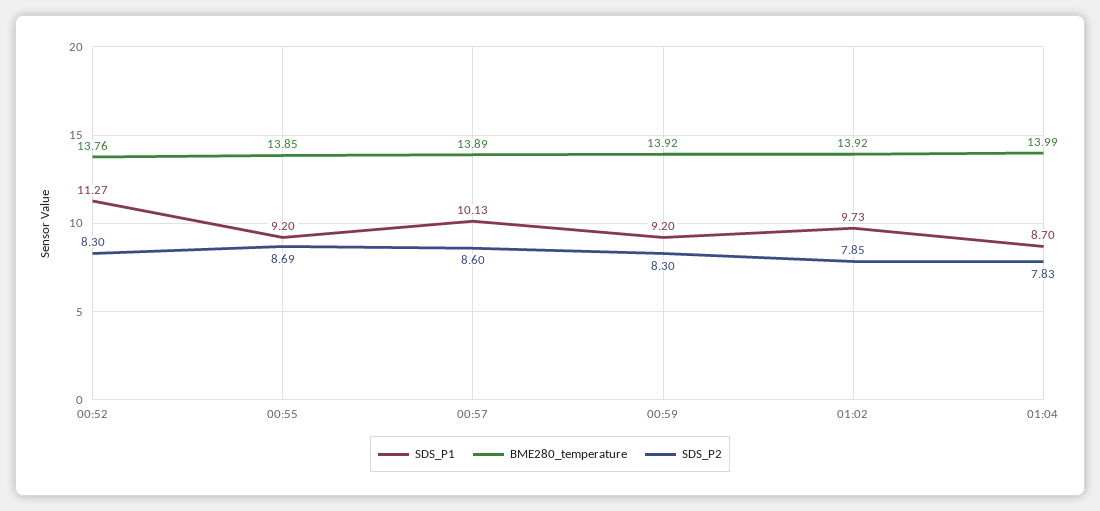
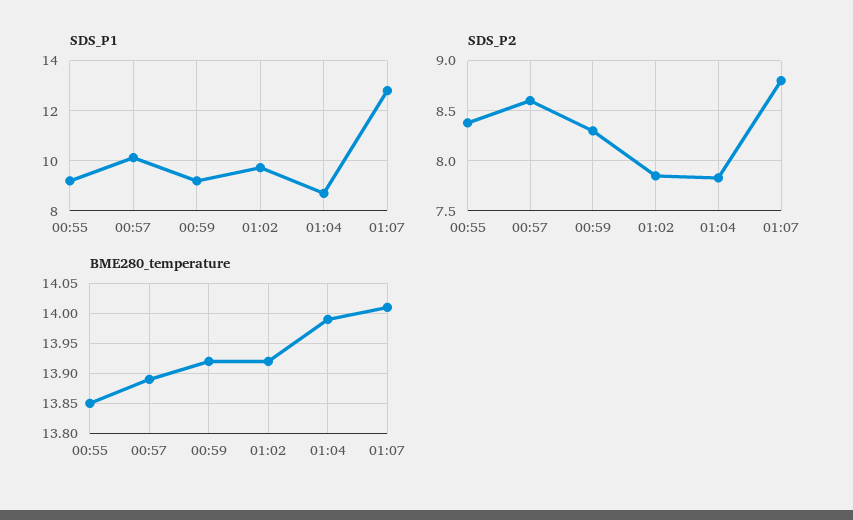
SDS_P1, 00:52: 11.27 -> none
BME280_temperature, 00:52: 13.76 -> none
SDS_P2, 00:52: 8.3 -> none
SDS_P2, 00:55: 8.69 -> 8.4
SDS_P1, 01:07: none -> 12.75
SDS_P2, 01:07: none -> 8.8
BME280_temperature, 01:07: none -> 14.01

